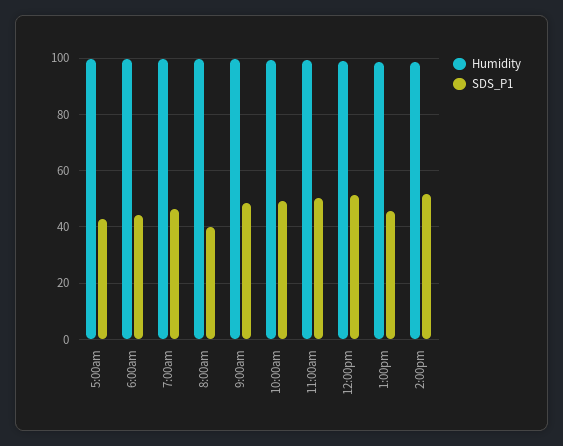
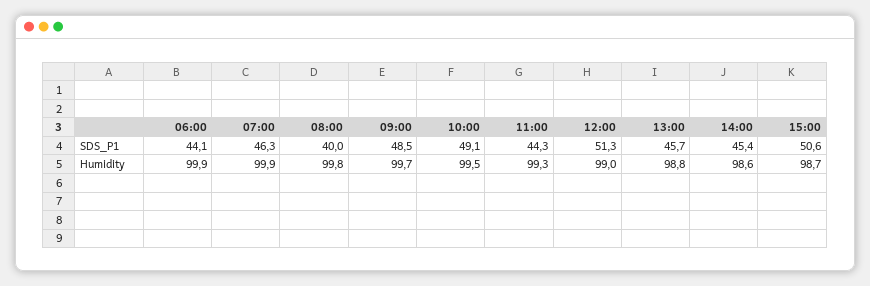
Humidity, 5:00am: 100 -> none
SDS_P1, 5:00am: 42.5 -> none
SDS_P1, 11:00am: 50 -> 44.3
SDS_P1, 2:00pm: 52.5 -> 45.4
SDS_P1, 15:00: none -> 50.6
Humidity, 15:00: none -> 98.7

